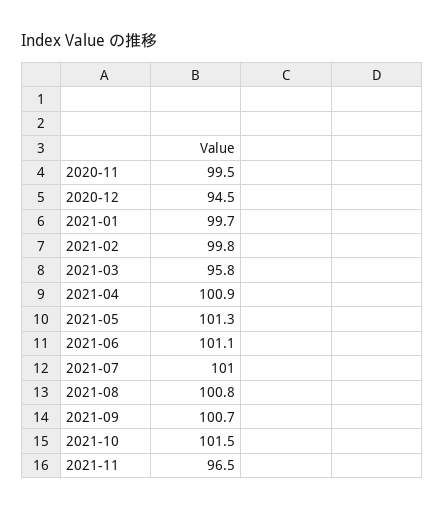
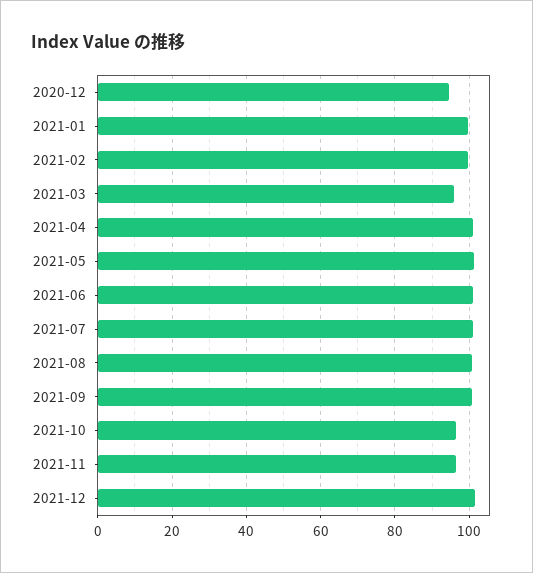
2020-11: 99.5 -> none
2021-10: 101.5 -> 96
2021-12: none -> 102

